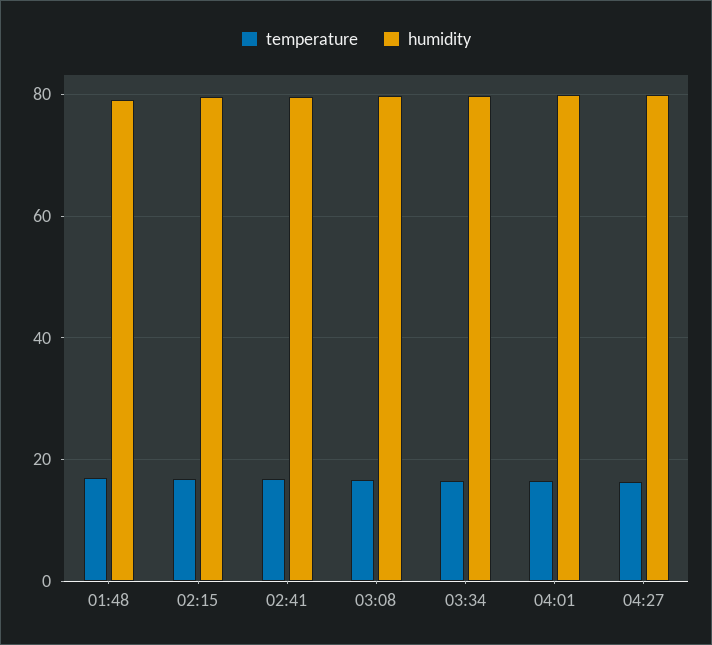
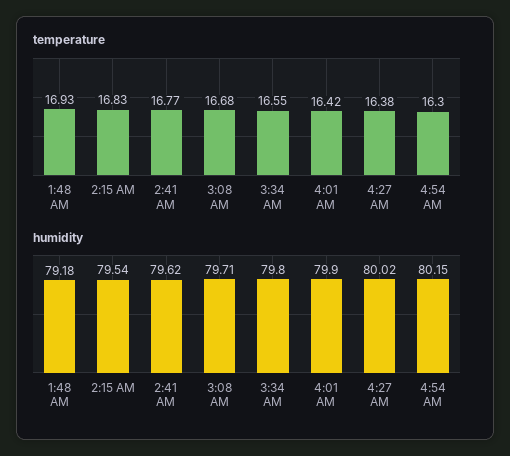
temperature, 4:54 AM: none -> 16.3
humidity, 4:54 AM: none -> 80.15

